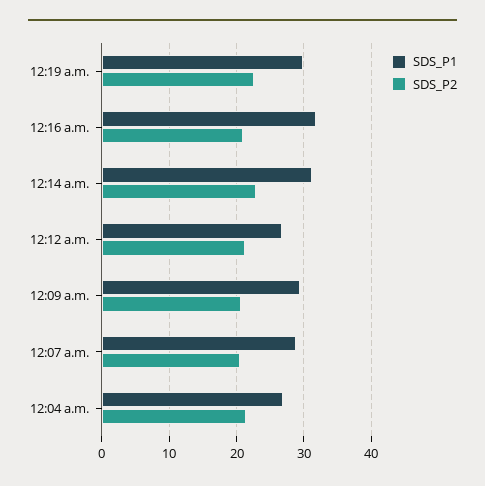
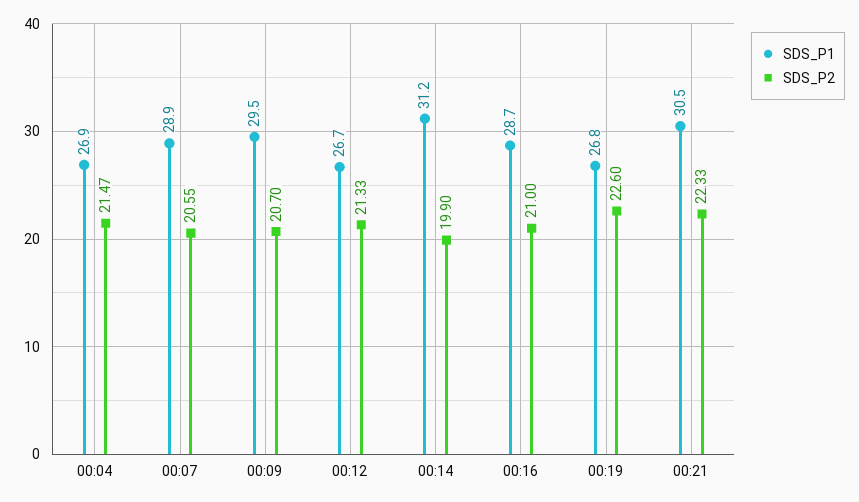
SDS_P1, 12:19 a.m.: 30 -> 26.8
SDS_P1, 12:16 a.m.: 32 -> 28.7
SDS_P2, 12:14 a.m.: 23 -> 19.9
SDS_P1, 00:21: none -> 30.5
SDS_P2, 00:21: none -> 22.33

